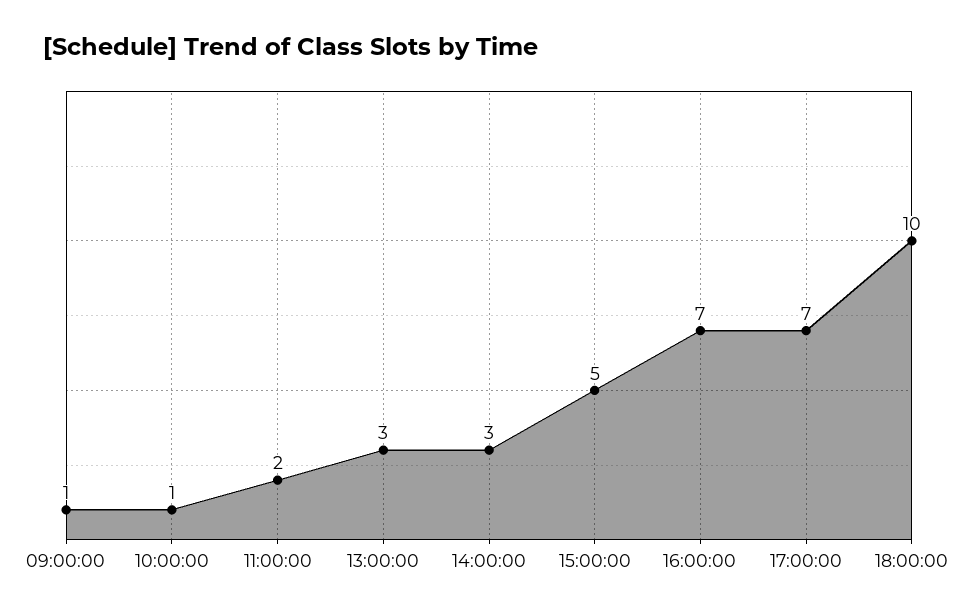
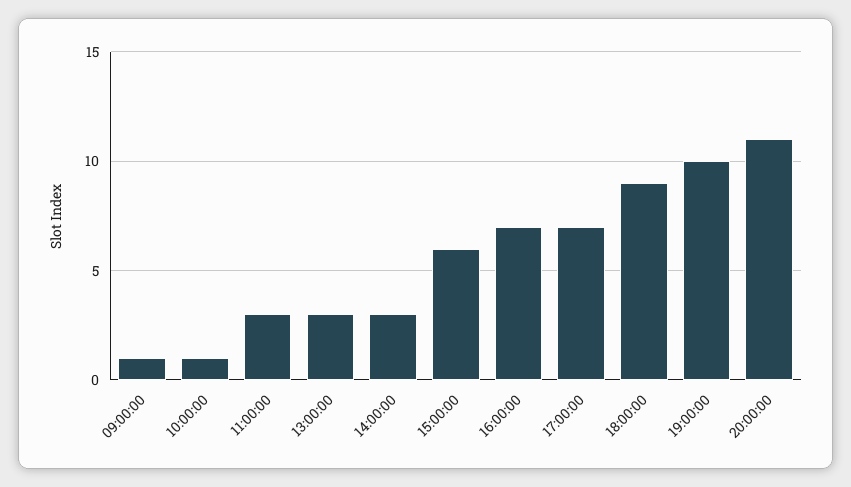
11:00:00: 2 -> 3
15:00:00: 5 -> 6
18:00:00: 10 -> 9
19:00:00: none -> 10
20:00:00: none -> 11

